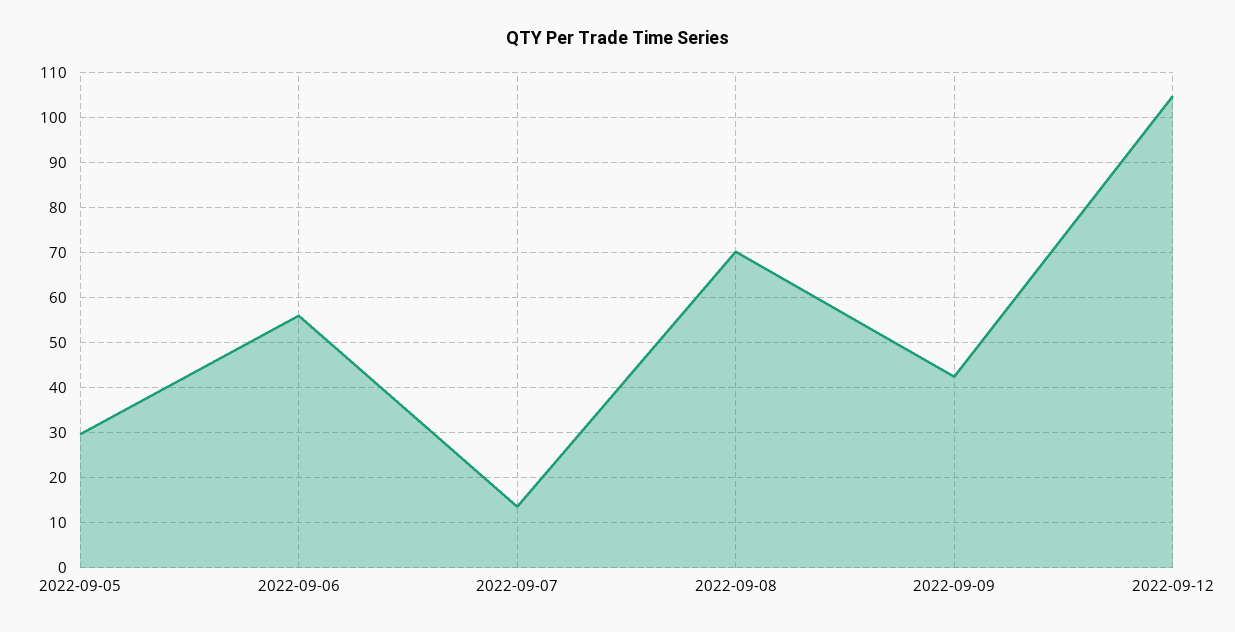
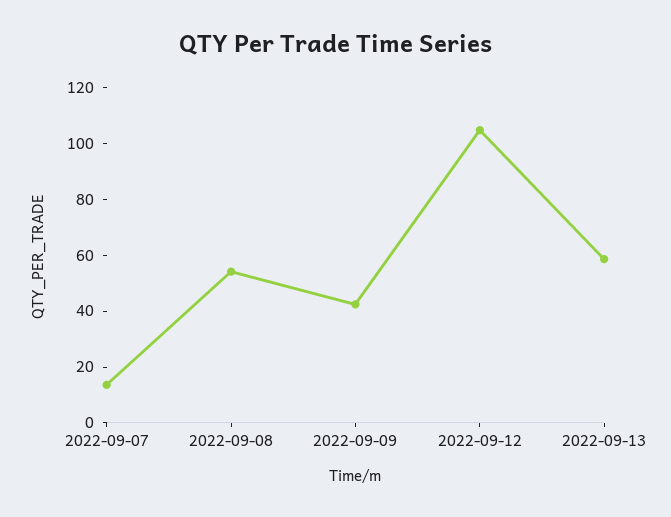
2022-09-05: 30 -> none
2022-09-06: 56 -> none
2022-09-08: 70 -> 55
2022-09-13: none -> 60

